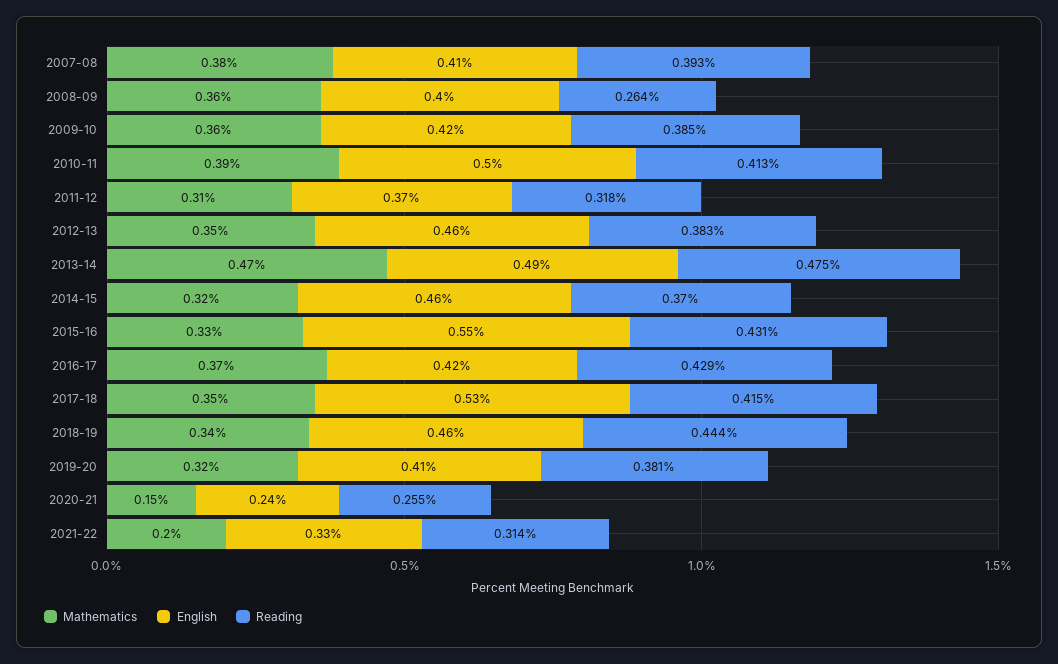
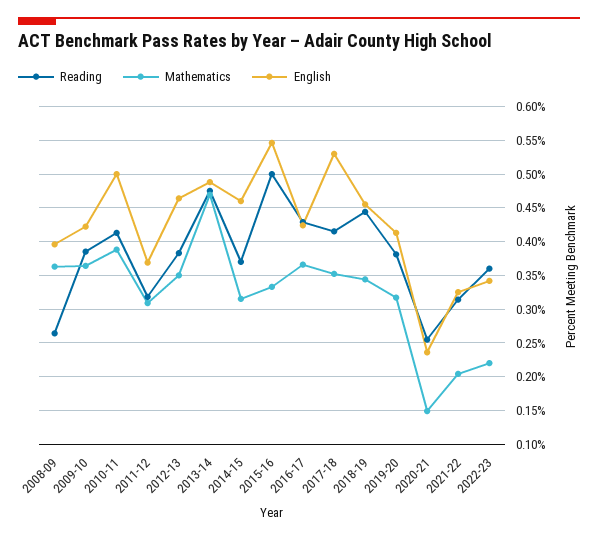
Mathematics, 2007-08: 0.38 -> none
English, 2007-08: 0.41 -> none
Reading, 2007-08: 0.393 -> none
Reading, 2015-16: 0.431 -> 0.5
Reading, 2022-23: none -> 0.36
Mathematics, 2022-23: none -> 0.22
English, 2022-23: none -> 0.34

